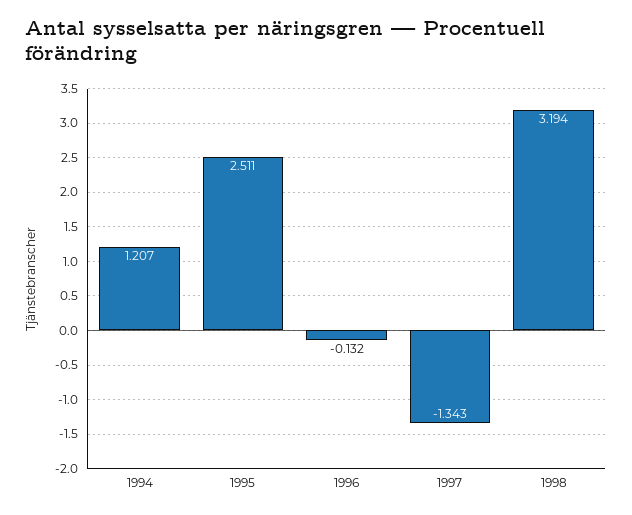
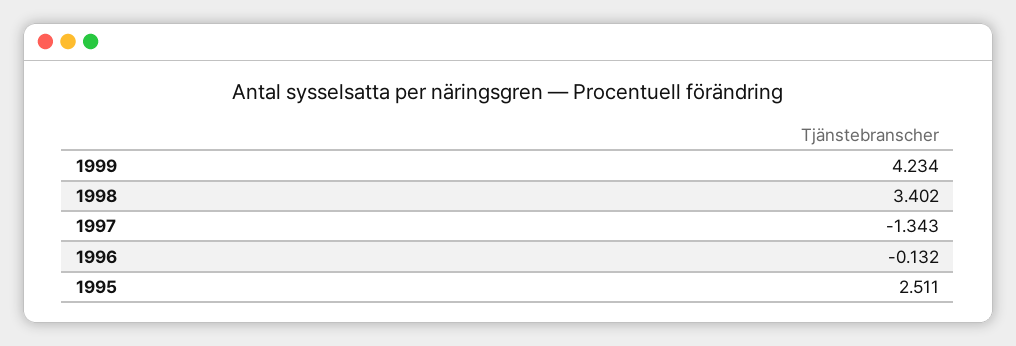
1994: 1.207 -> none
1998: 3.194 -> 3.402
1999: none -> 4.234

